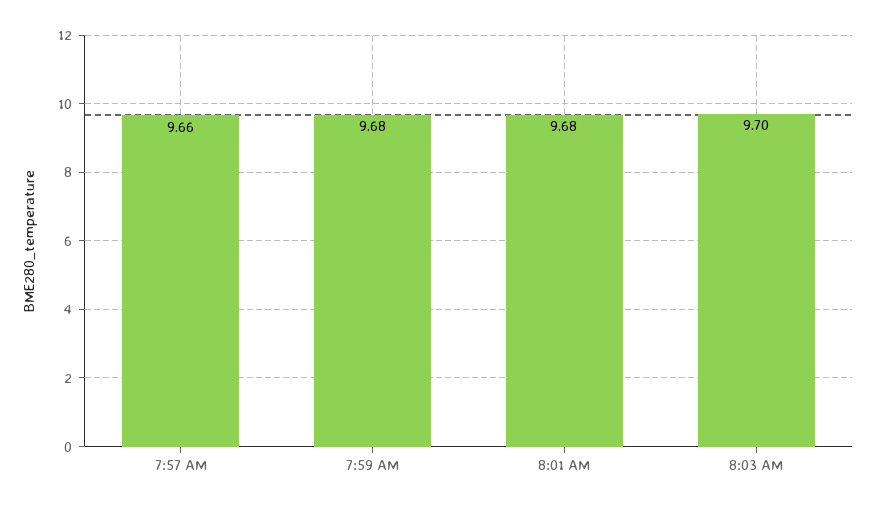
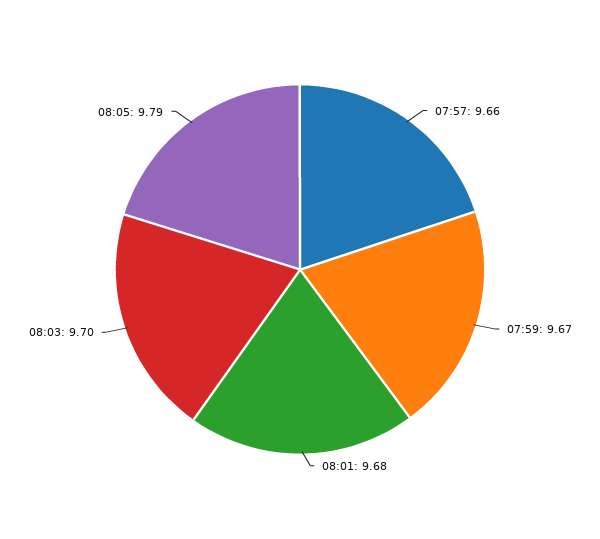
7:59 AM: 9.68 -> 9.67
08:05: none -> 9.79

